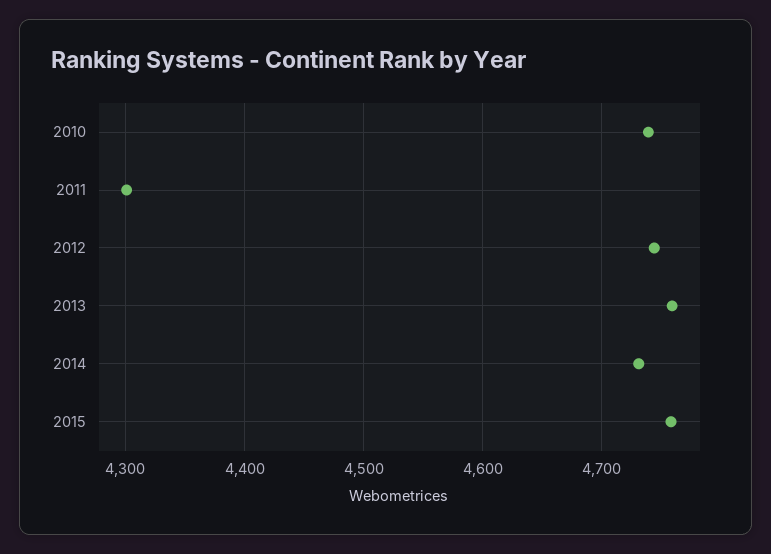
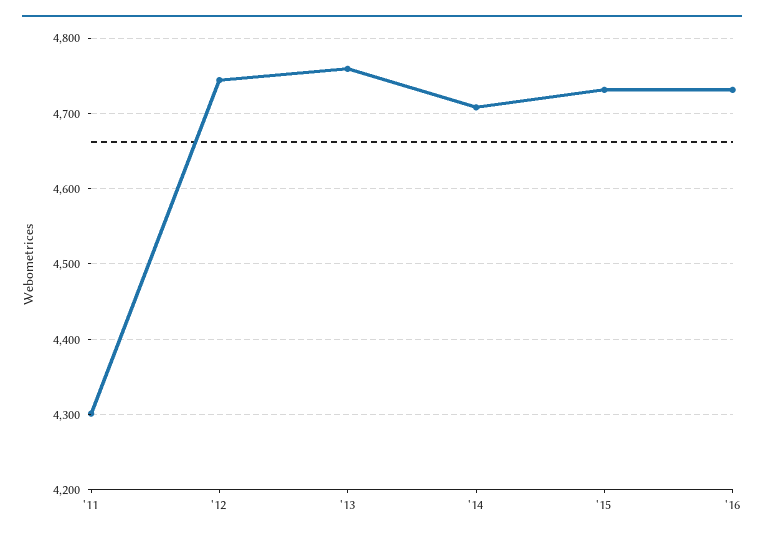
2010: 4740 -> none
2014: 4730 -> 4710
2015: 4760 -> 4730
'16: none -> 4730

